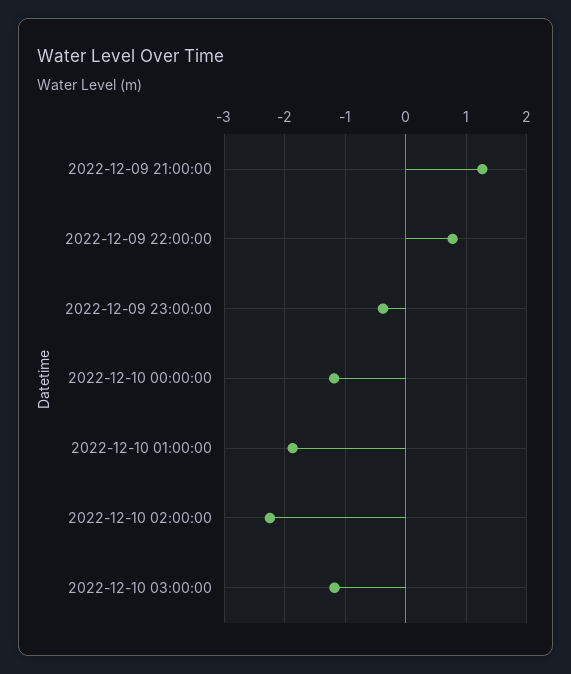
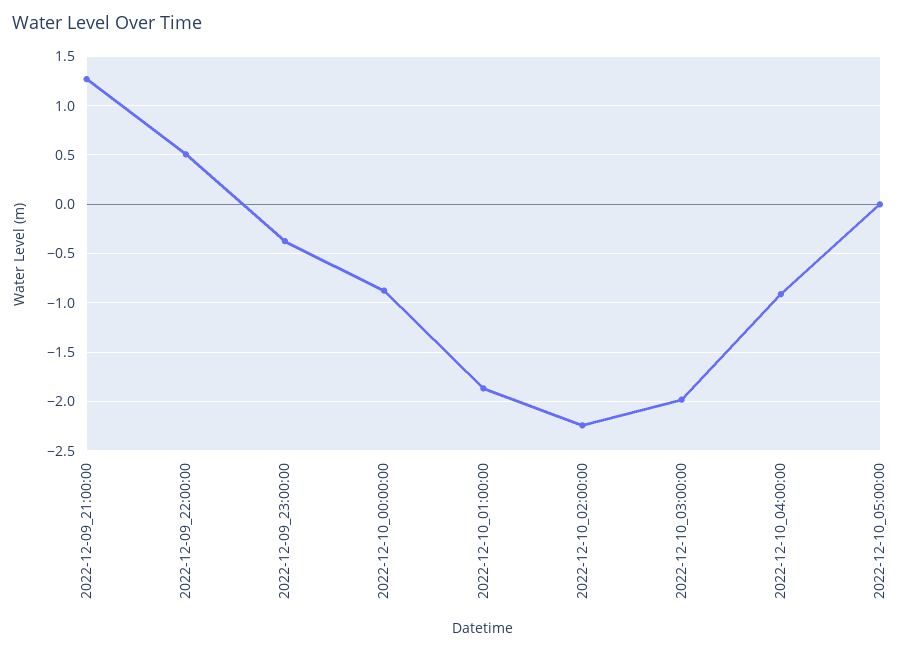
2022-12-09 22:00:00: 0.8 -> 0.5
2022-12-10 00:00:00: -1.2 -> -0.9
2022-12-10 03:00:00: -1.2 -> -2
2022-12-10_04:00:00: none -> -0.9
2022-12-10_05:00:00: none -> 0

